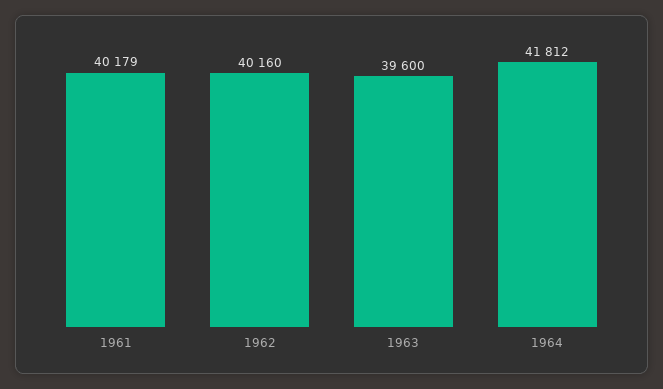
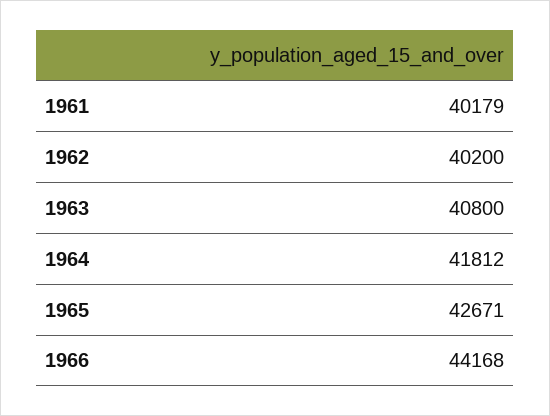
1962: 40160 -> 40200
1963: 39600 -> 40800
1965: none -> 42671
1966: none -> 44168

